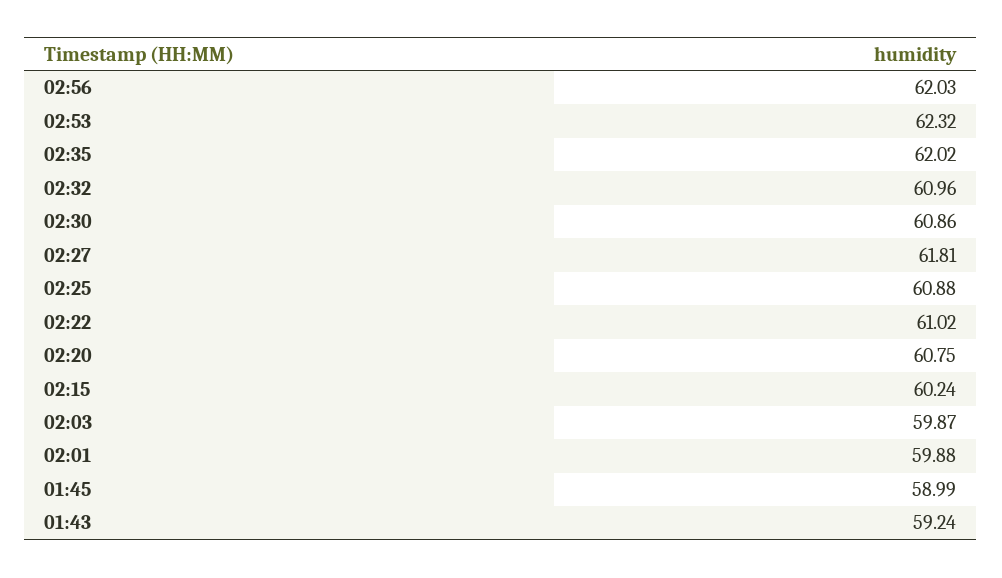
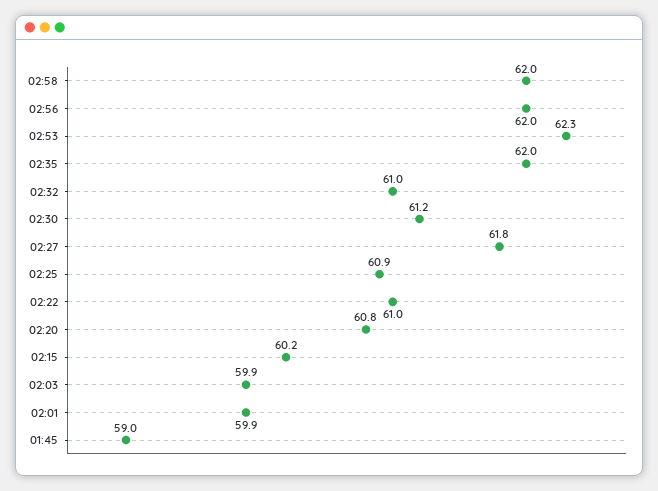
02:30: 60.86 -> 61.2
01:43: 59.24 -> none
02:58: none -> 62

